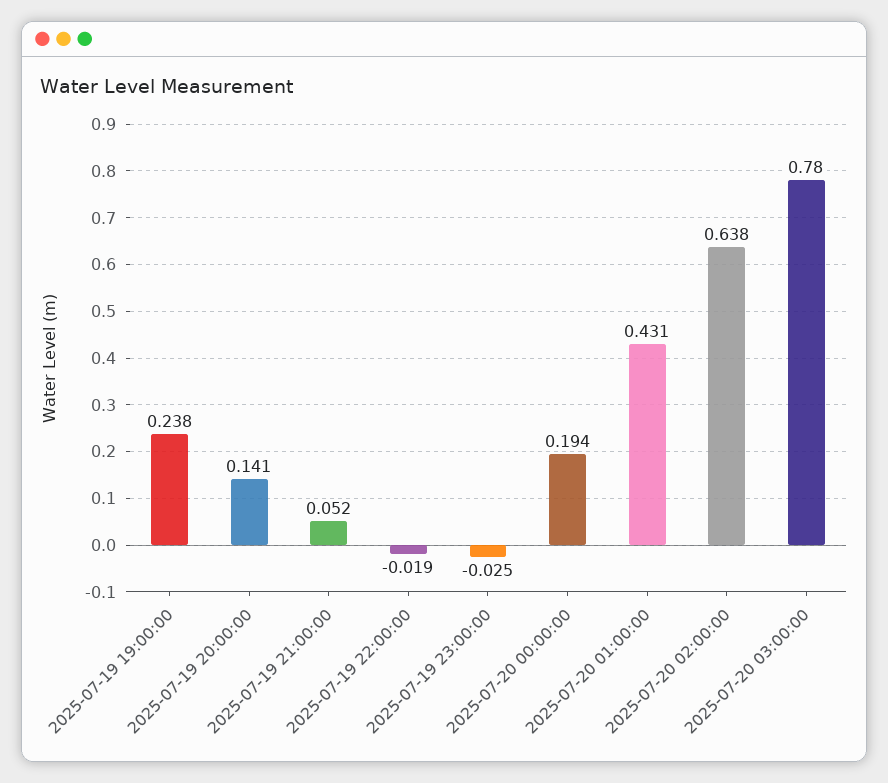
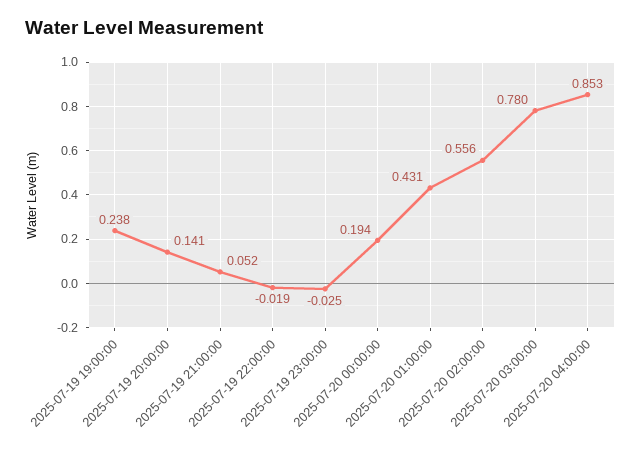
2025-07-20 02:00:00: 0.638 -> 0.556
2025-07-20 04:00:00: none -> 0.853

